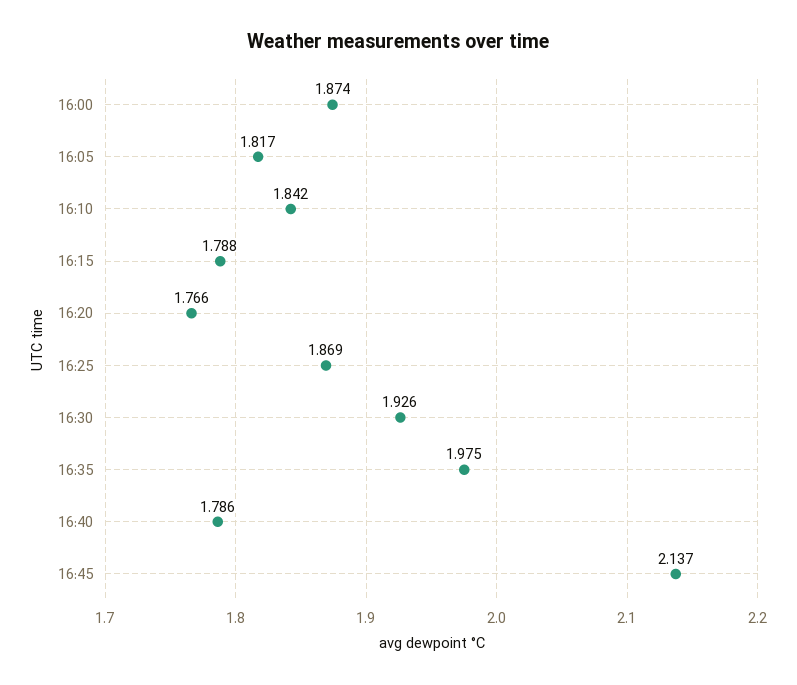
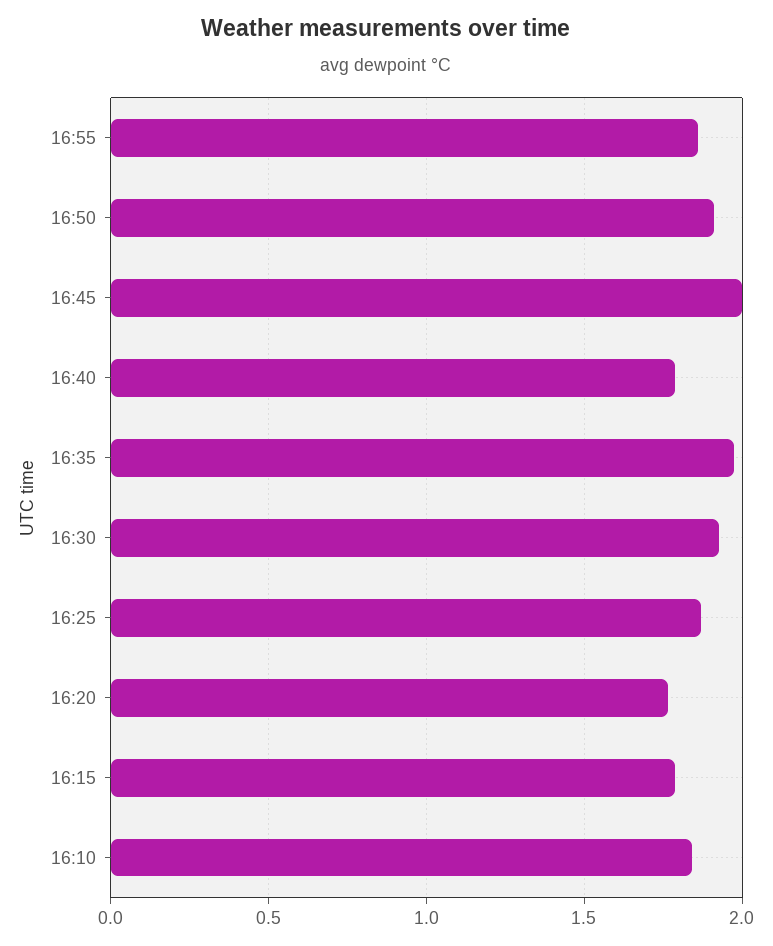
16:00: 1.874 -> none
16:05: 1.817 -> none
16:45: 2.137 -> 2
16:55: none -> 1.85
16:50: none -> 1.9

